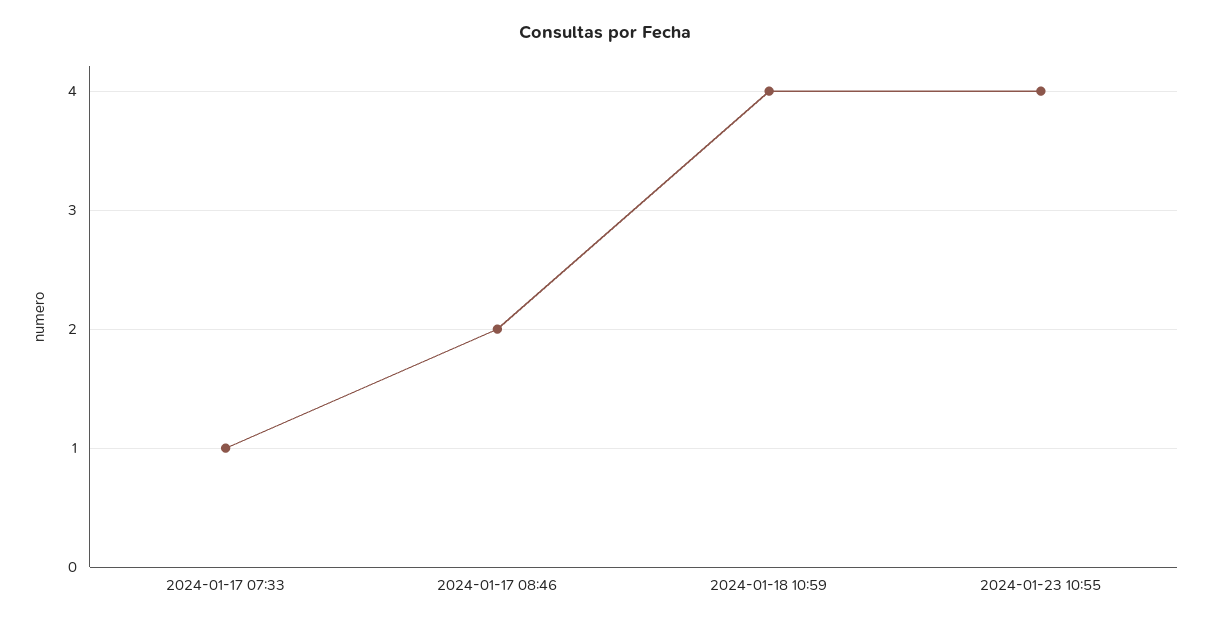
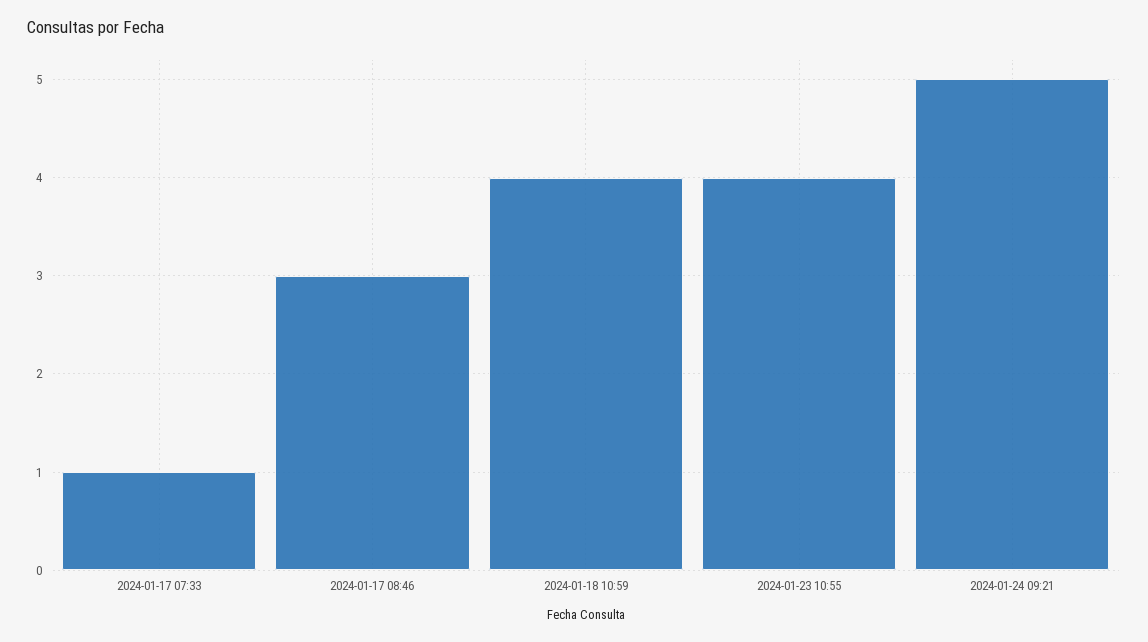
2024-01-17 08:46: 2 -> 3
2024-01-24 09:21: none -> 5

